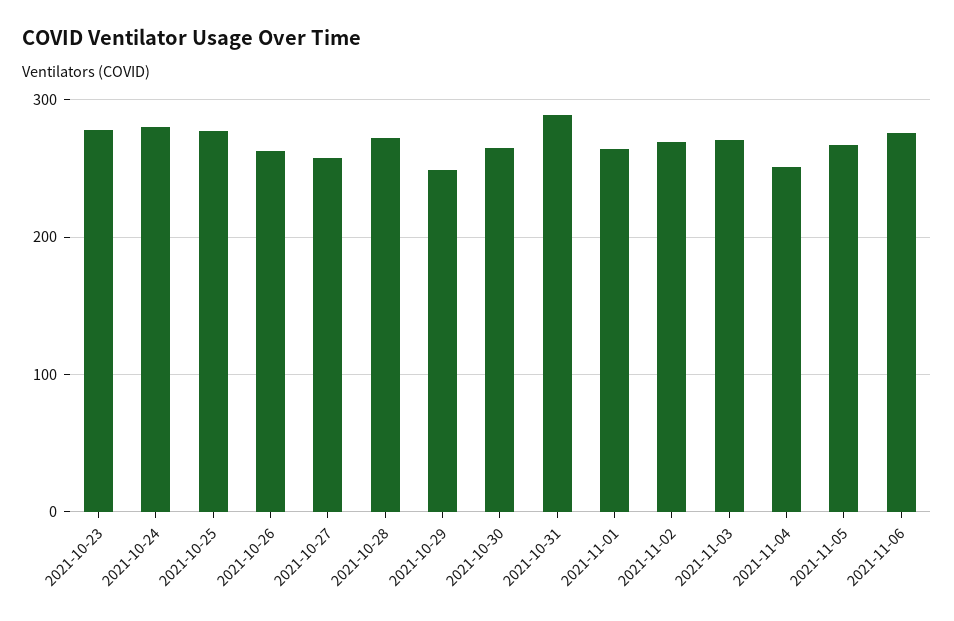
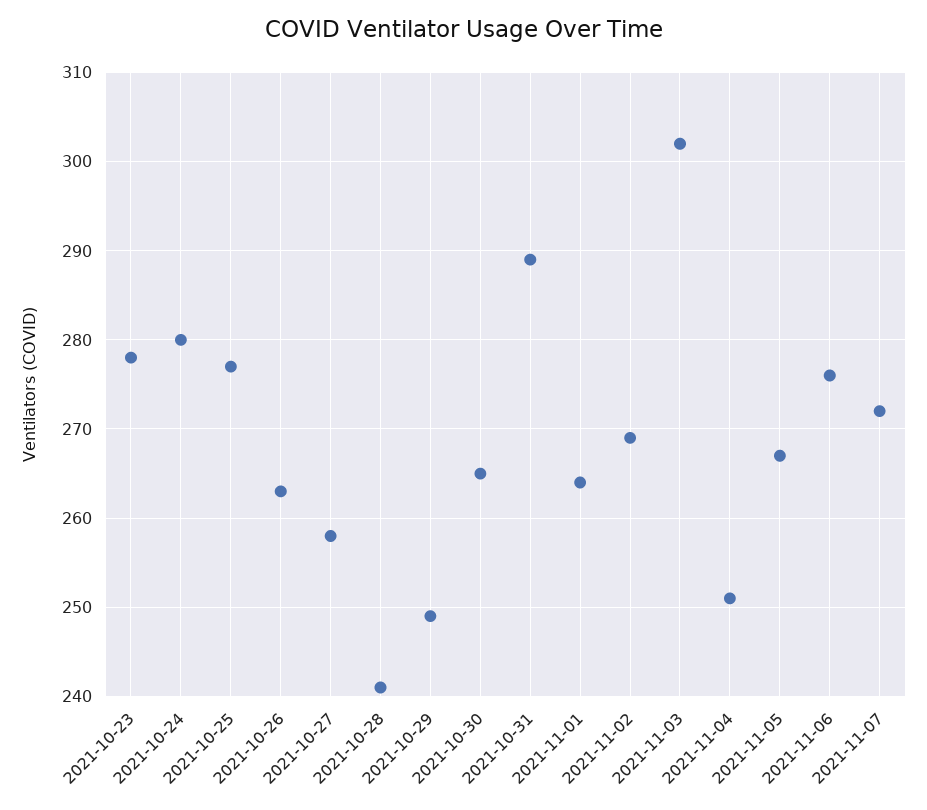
2021-10-28: 270 -> 241
2021-11-03: 270 -> 302
2021-11-07: none -> 272

